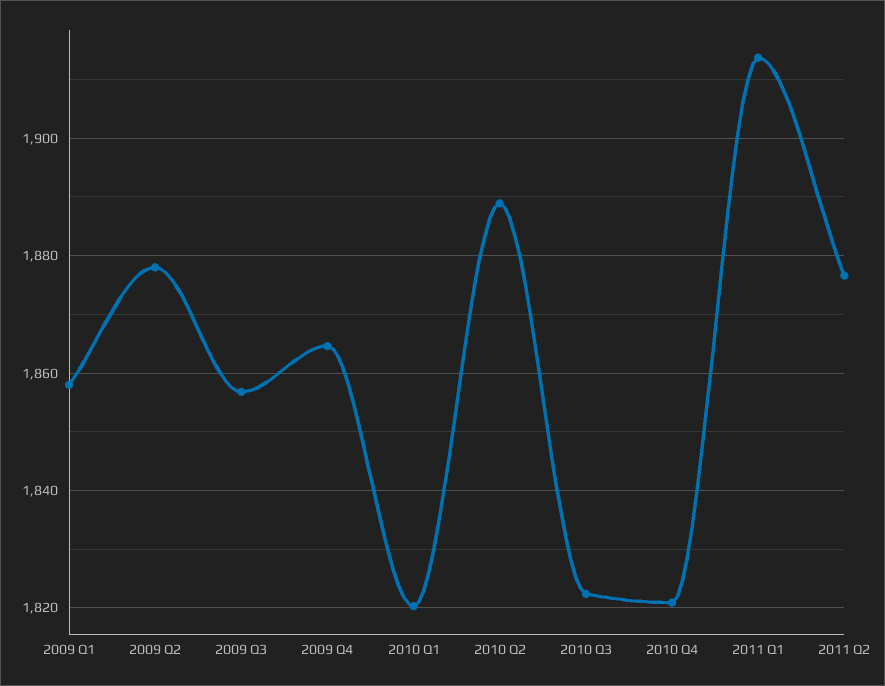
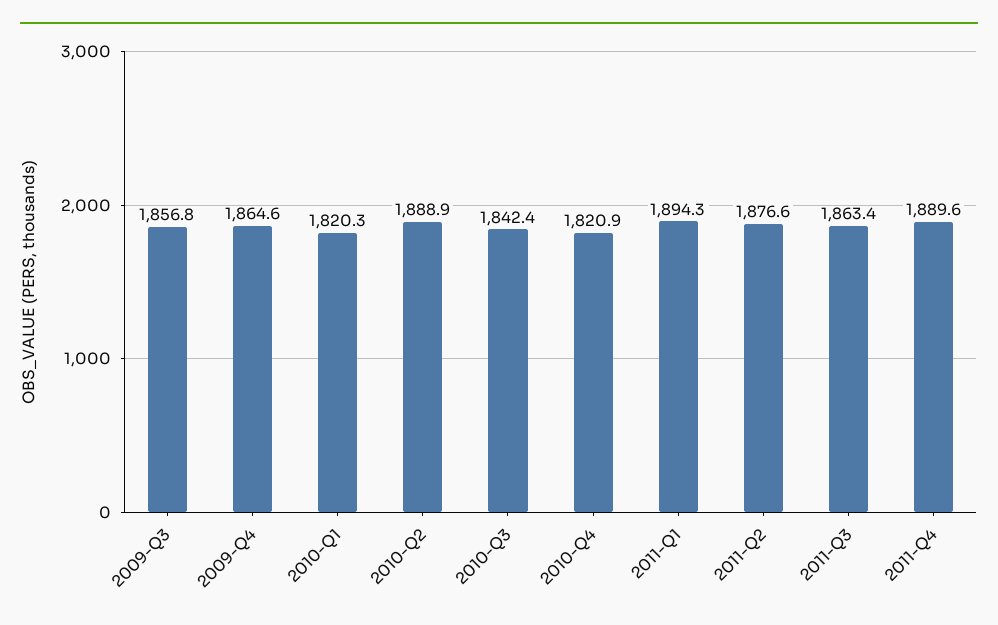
2009 Q1: 1858 -> none
2009 Q2: 1878 -> none
2010 Q3: 1822 -> 1842.4
2011 Q1: 1914 -> 1894.3
2011-Q3: none -> 1863.4
2011-Q4: none -> 1889.6

